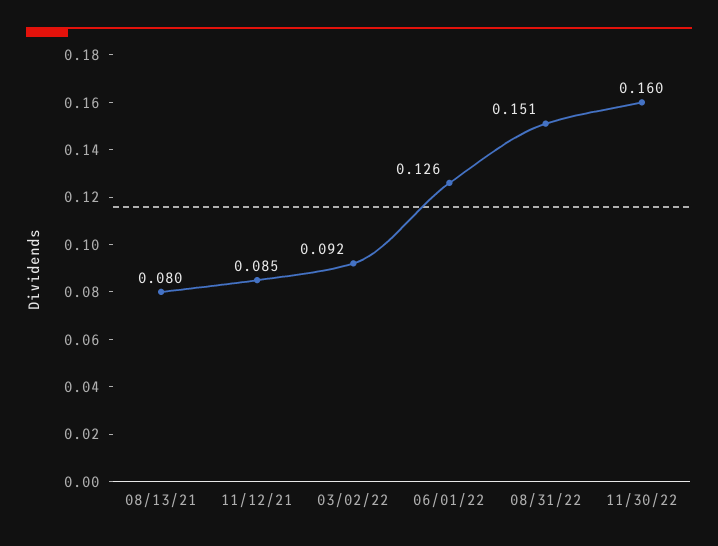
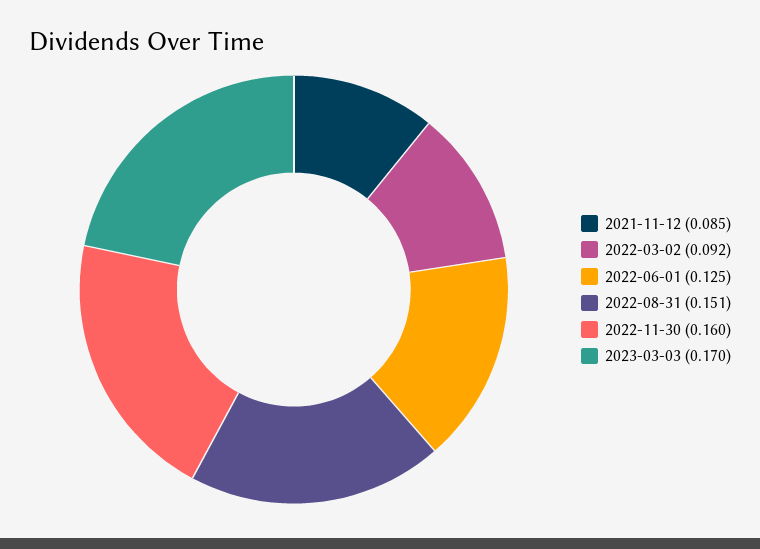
08/13/21: 0.08 -> none
06/01/22: 0.126 -> 0.125
2023-03-03: none -> 0.17

